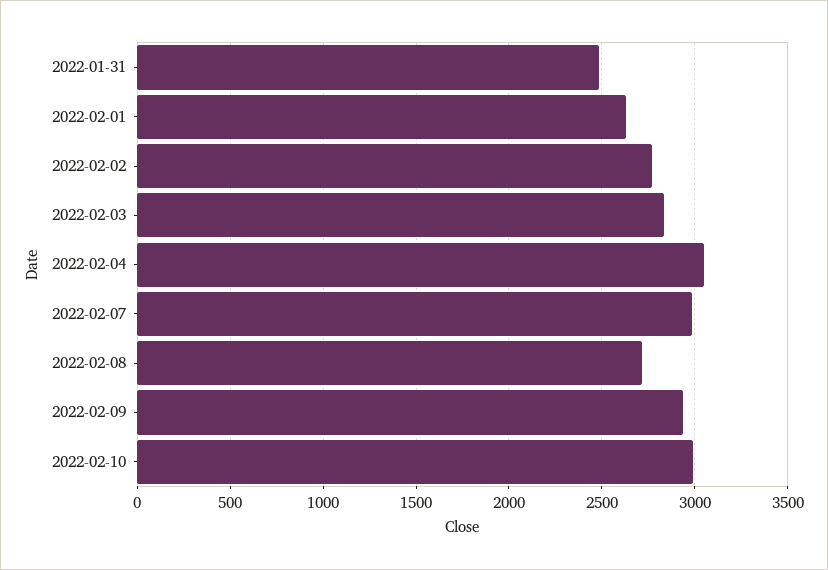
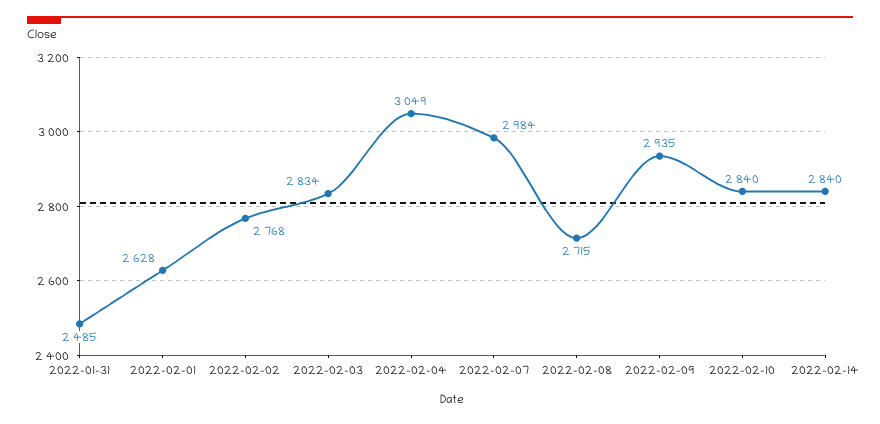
2022-02-10: 3000 -> 2840
2022-02-14: none -> 2840

